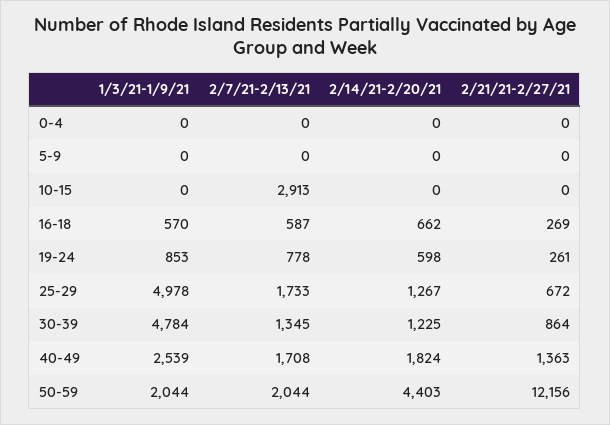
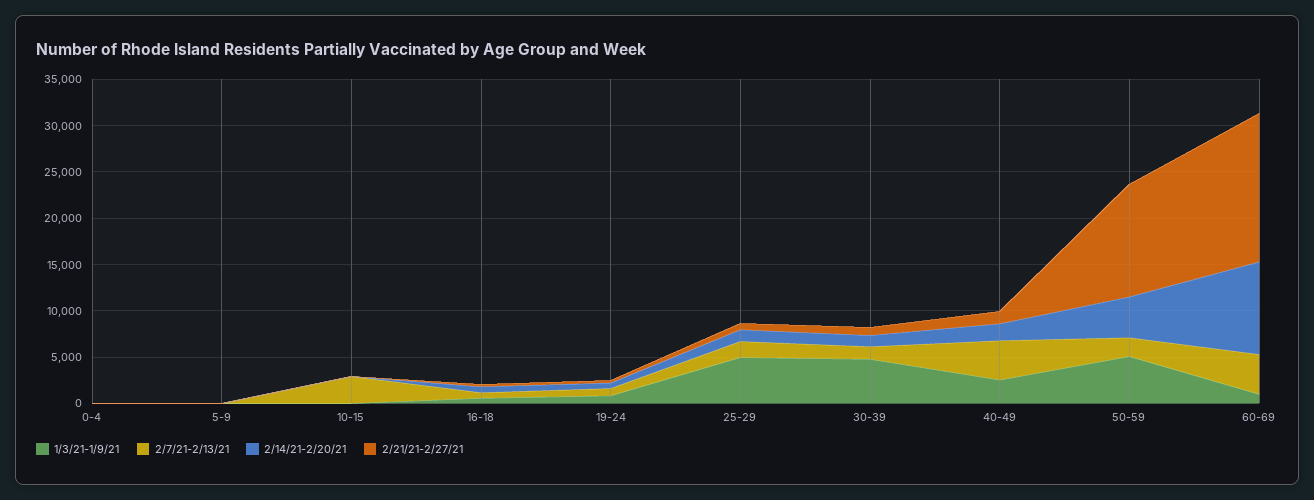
2/7/21-2/13/21, 40-49: 1708 -> 4000
1/3/21-1/9/21, 50-59: 2044 -> 5000
1/3/21-1/9/21, 60-69: none -> 1000
2/7/21-2/13/21, 60-69: none -> 4000
2/14/21-2/20/21, 60-69: none -> 10000
2/21/21-2/27/21, 60-69: none -> 16000

